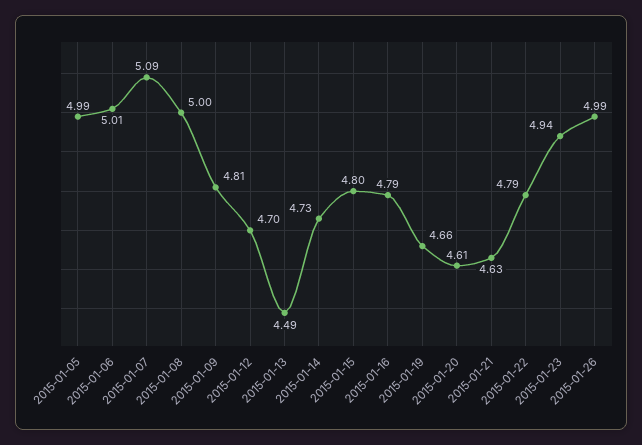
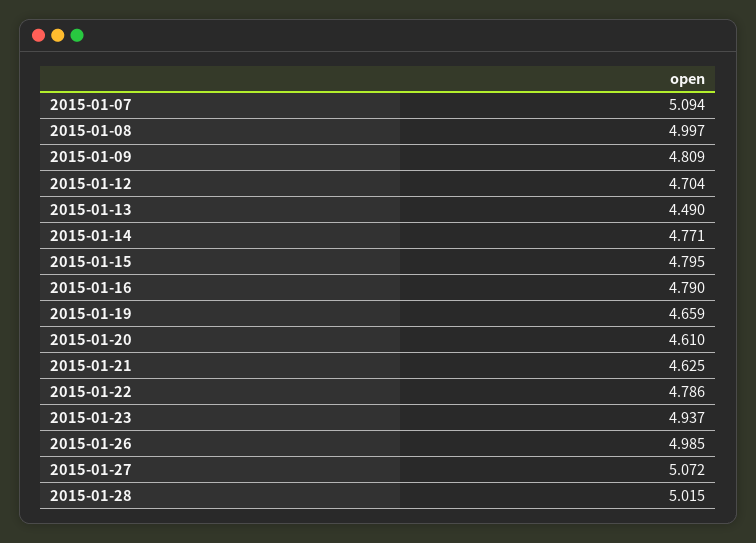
2015-01-05: 4.99 -> none
2015-01-06: 5.01 -> none
2015-01-14: 4.73 -> 4.771
2015-01-27: none -> 5.072
2015-01-28: none -> 5.015

